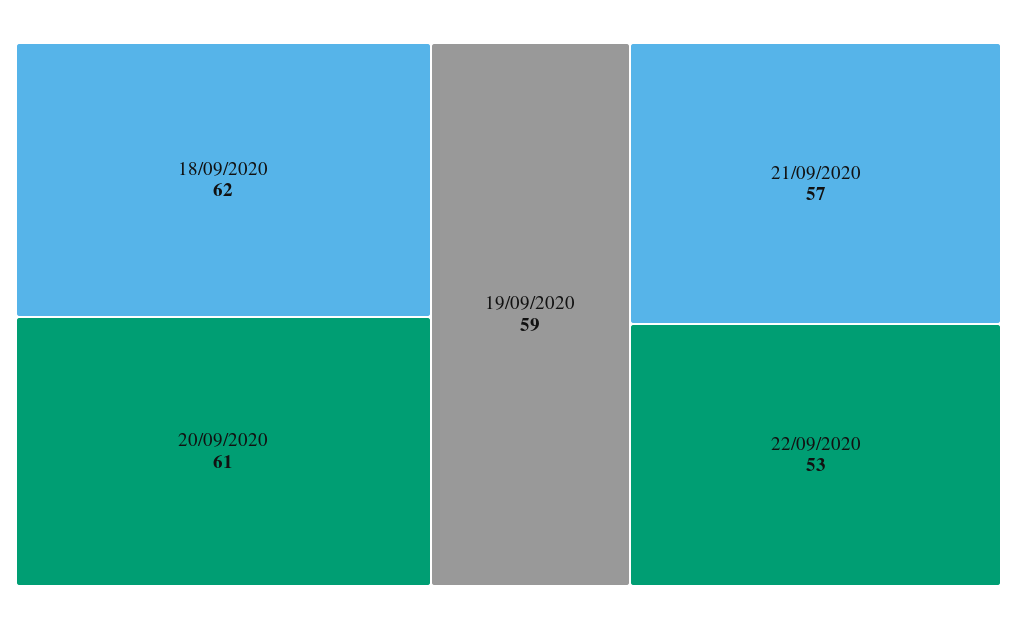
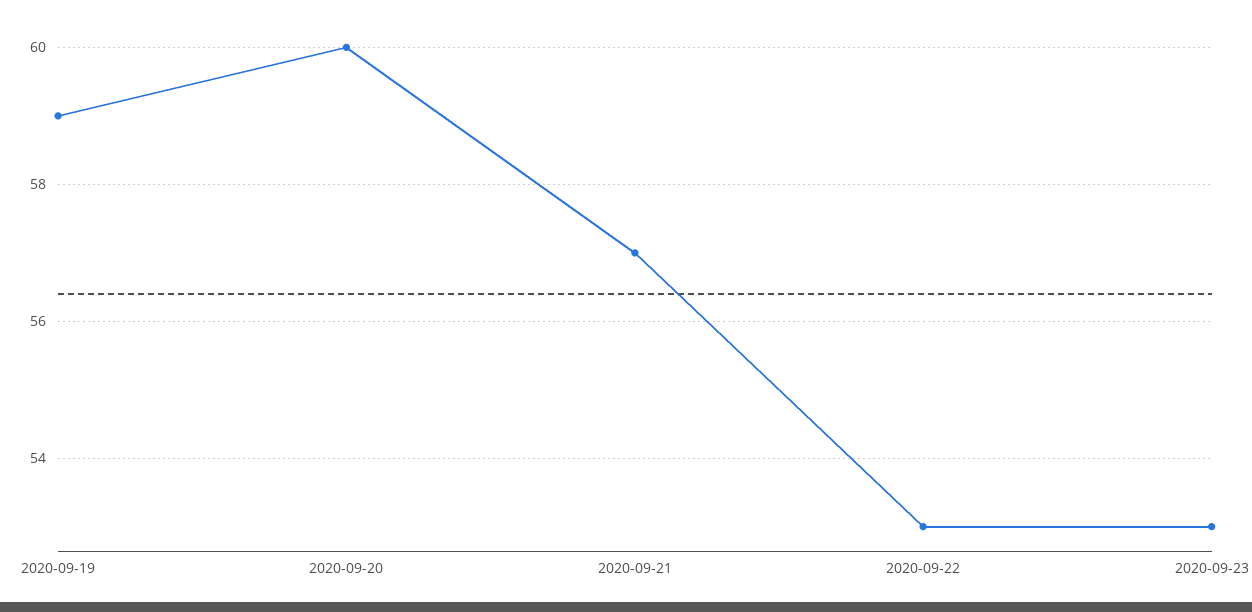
18/09/2020: 62 -> none
20/09/2020: 61 -> 60
2020-09-23: none -> 53

